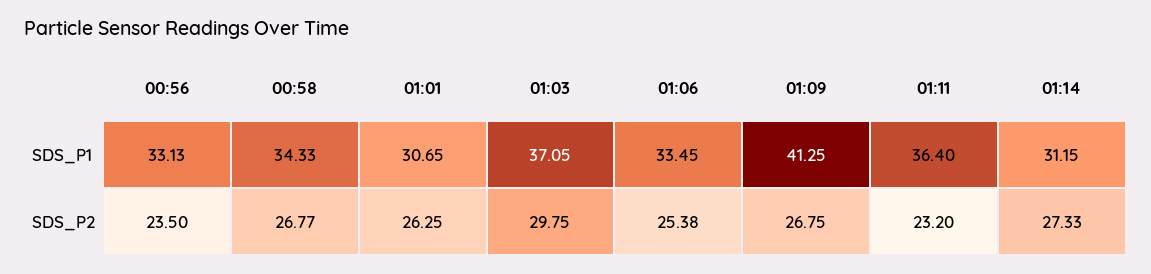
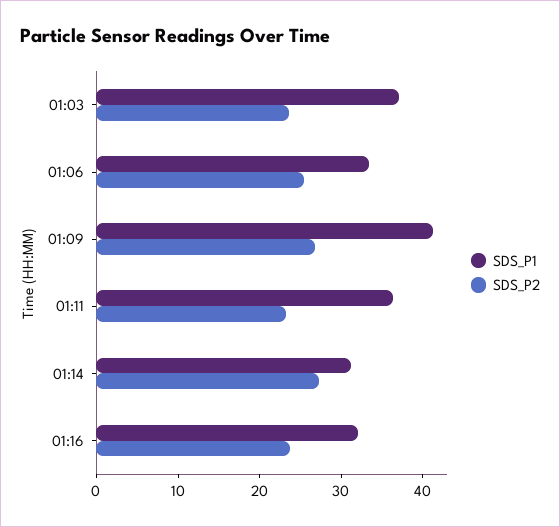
SDS_P1, 00:56: 33.13 -> none
SDS_P1, 00:58: 34.33 -> none
SDS_P1, 01:01: 30.65 -> none
SDS_P2, 00:56: 23.5 -> none
SDS_P2, 00:58: 26.77 -> none
SDS_P2, 01:01: 26.25 -> none
SDS_P2, 01:03: 29.75 -> 24
SDS_P1, 01:16: none -> 32
SDS_P2, 01:16: none -> 24

